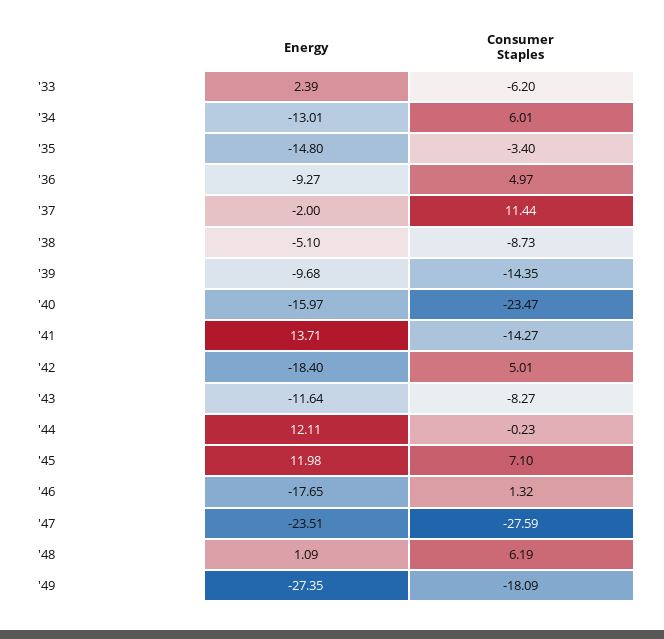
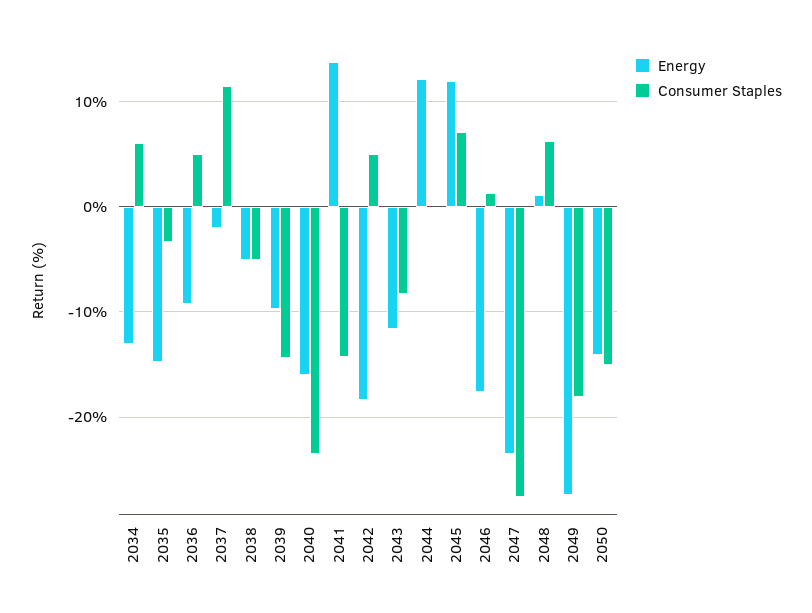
Energy, '33: 2.39 -> none
Consumer Staples, '33: -6.2 -> none
Consumer Staples, '38: -8.73 -> -5
Energy, 2050: none -> -14
Consumer Staples, 2050: none -> -15

